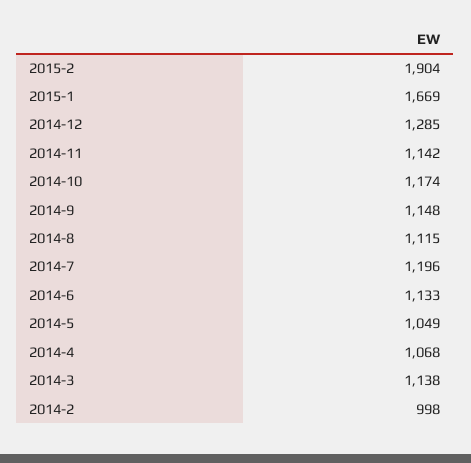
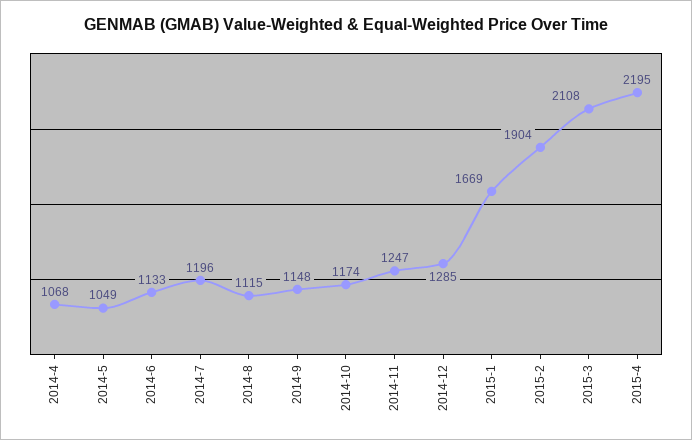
2014-11: 1142 -> 1247
2014-3: 1138 -> none
2014-2: 998 -> none
2015-3: none -> 2108
2015-4: none -> 2195

